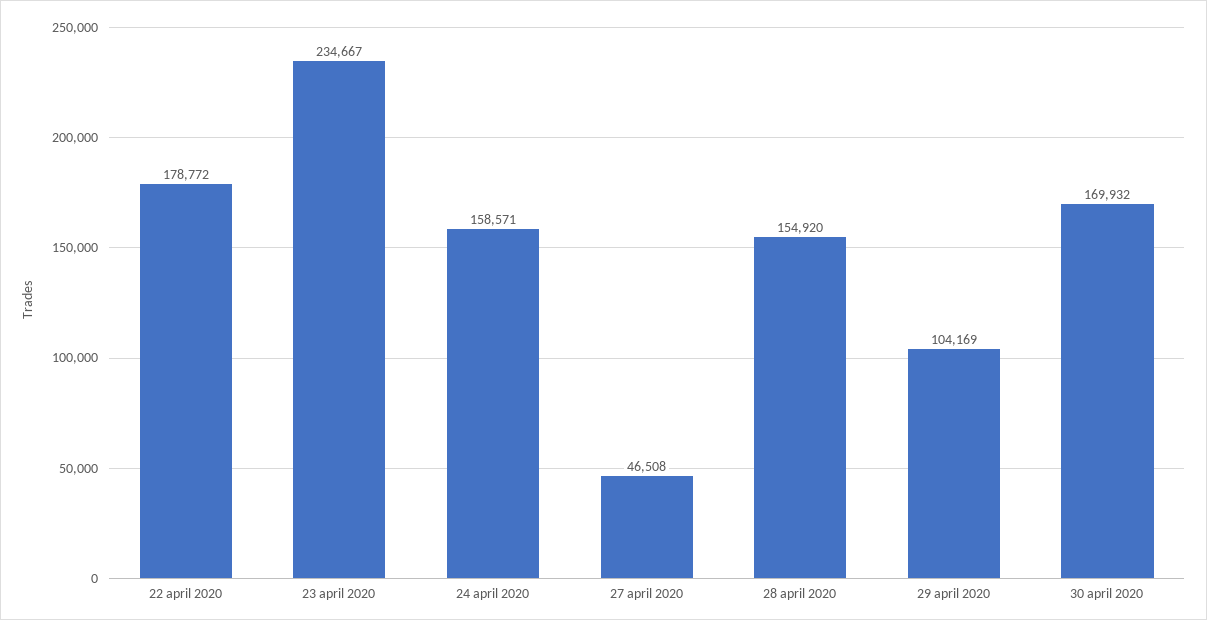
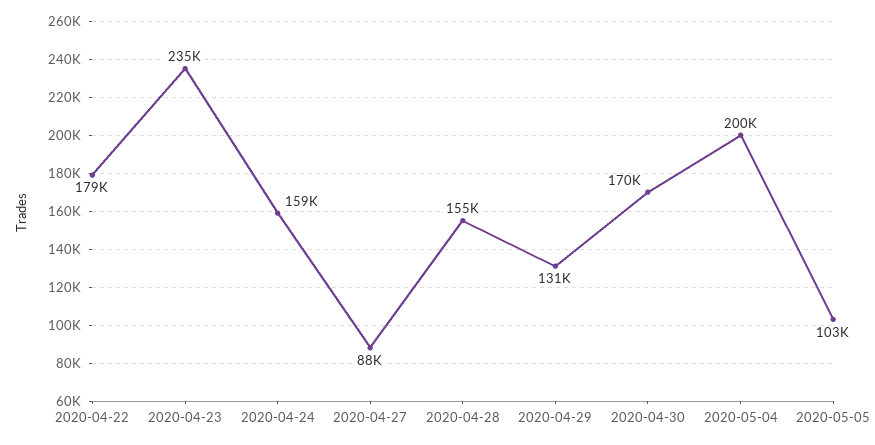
27 april 2020: 46508 -> 88000
29 april 2020: 104169 -> 131000
2020-05-04: none -> 200000
2020-05-05: none -> 103000

